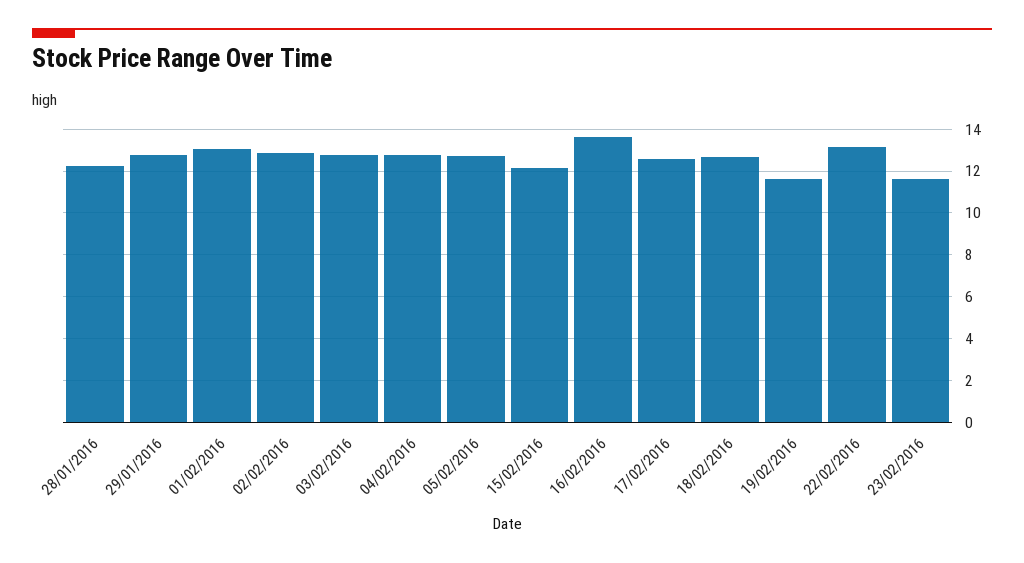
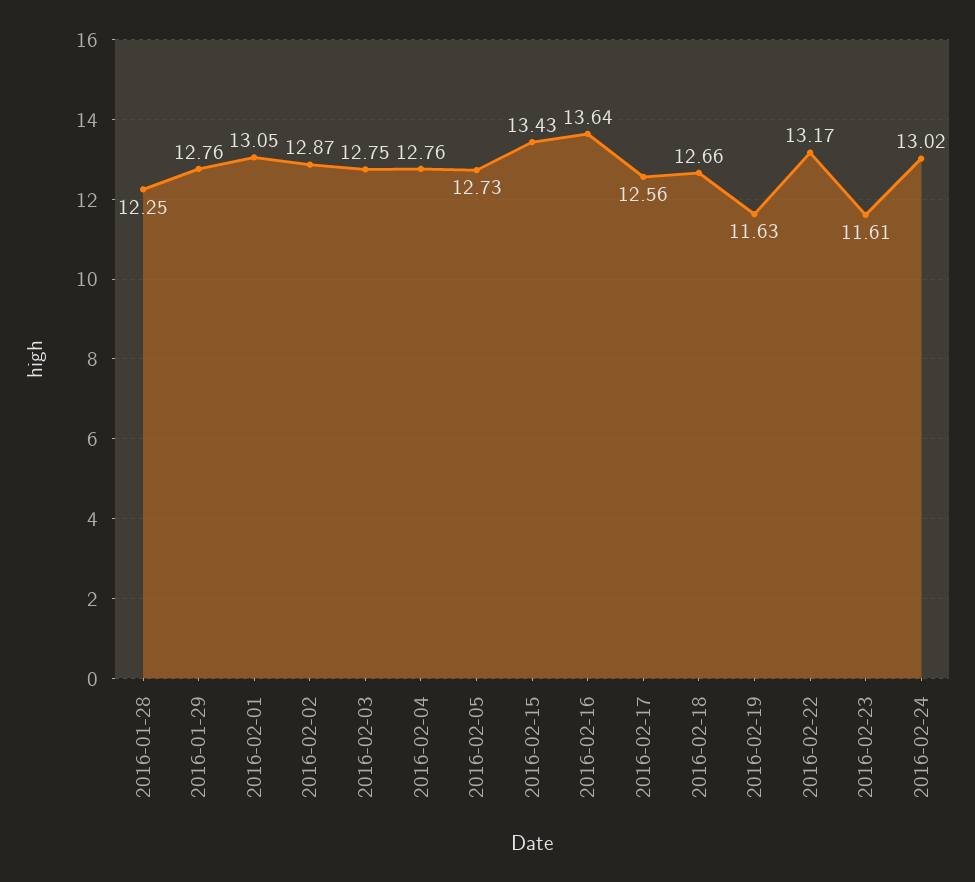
15/02/2016: 12 -> 13.43
2016-02-24: none -> 13.02

